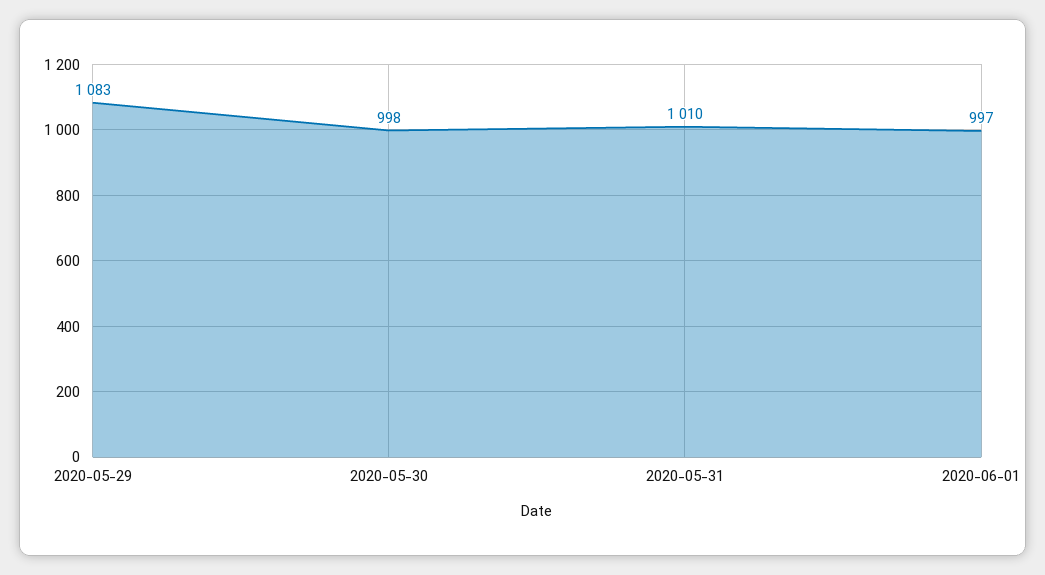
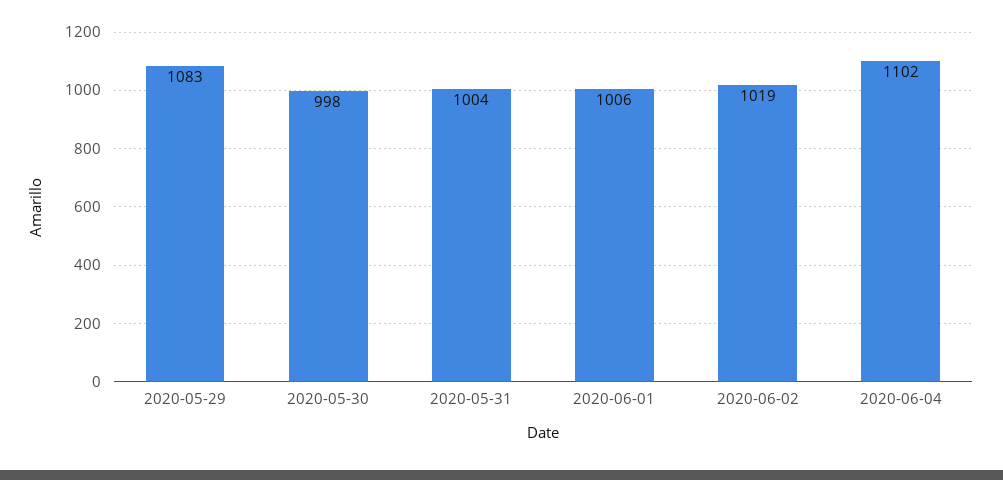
2020-05-31: 1010 -> 1004
2020-06-01: 997 -> 1006
2020-06-02: none -> 1019
2020-06-04: none -> 1102

